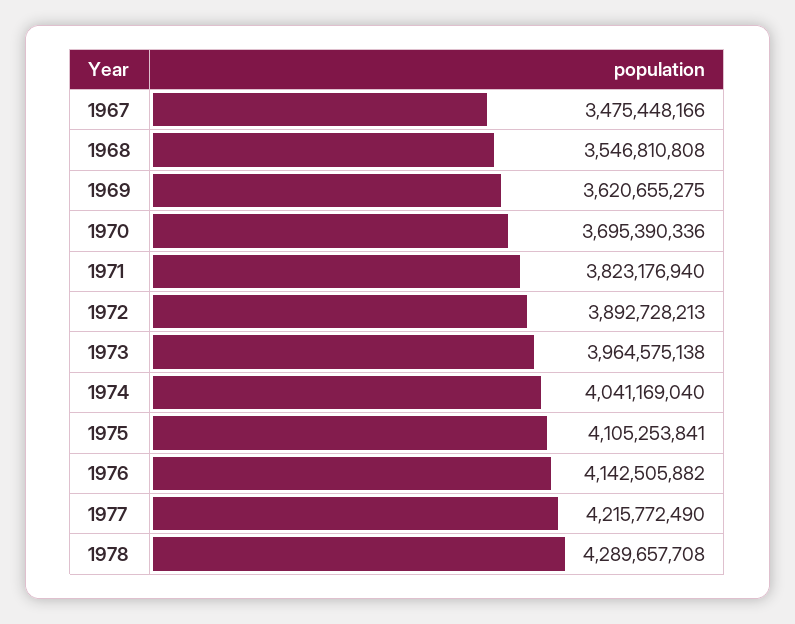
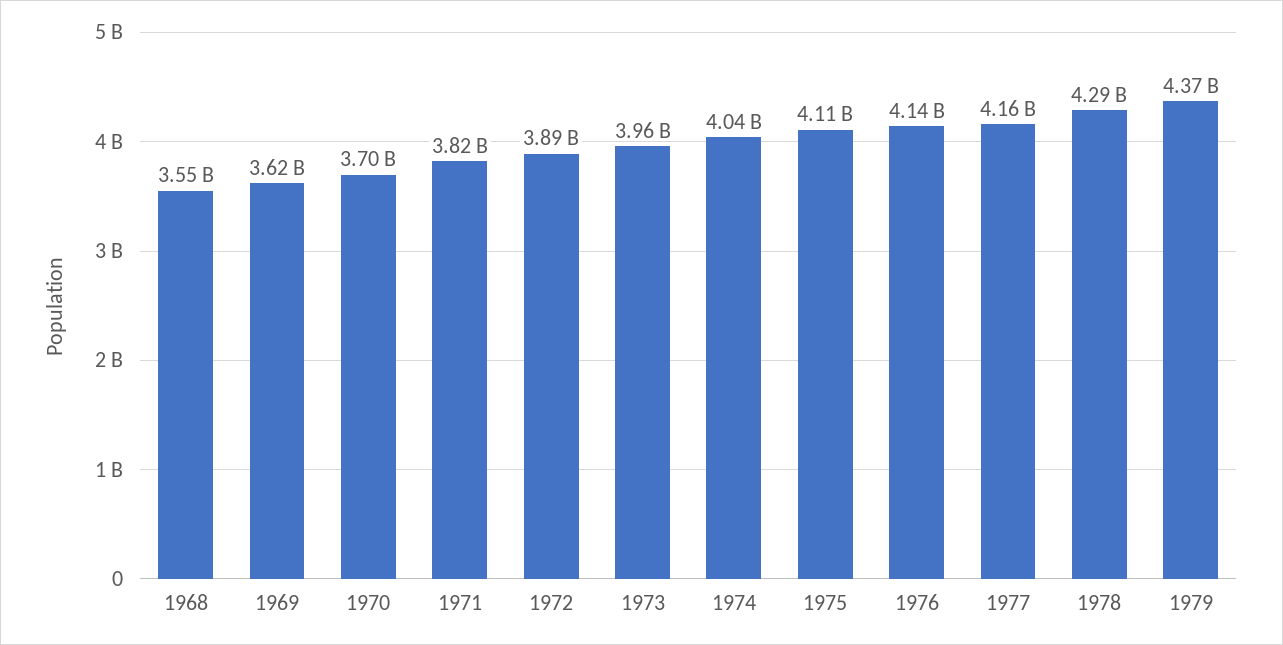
1967: 3475448166 -> none
1977: 4215772490 -> 4160000000
1979: none -> 4370000000

